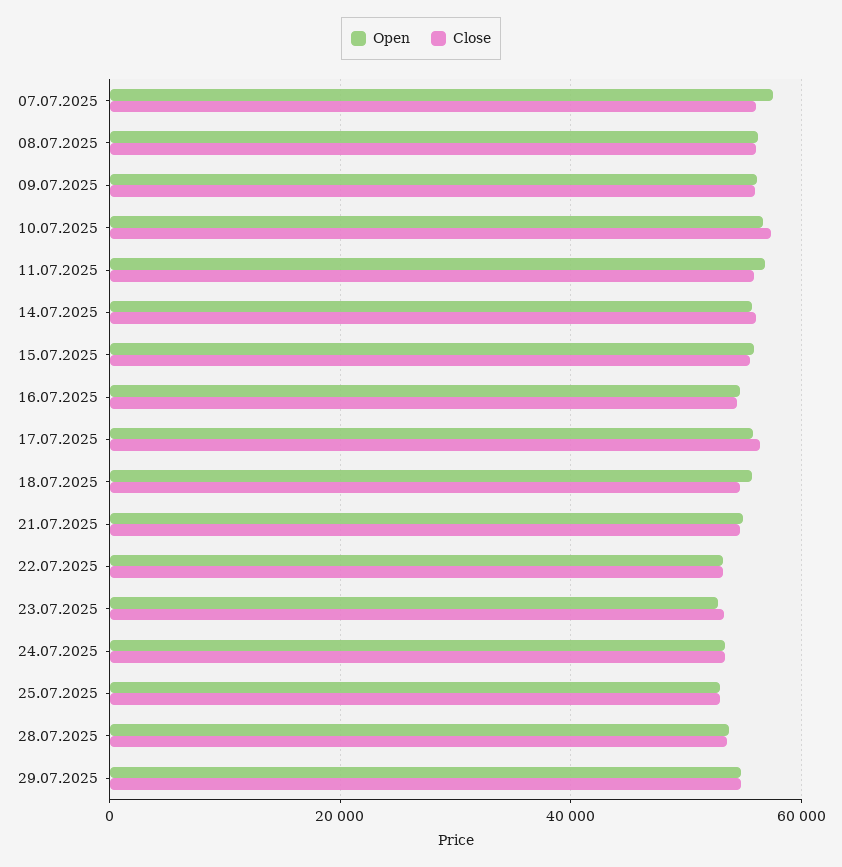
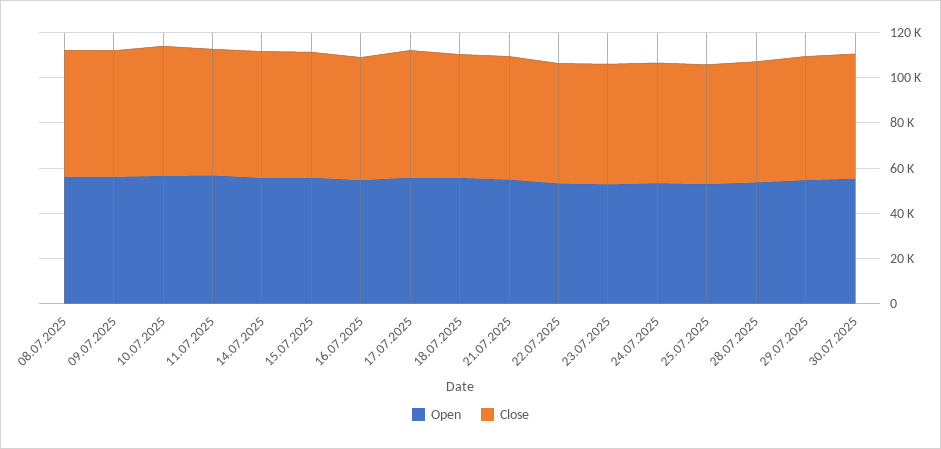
Open, 07.07.2025: 58000 -> none
Close, 07.07.2025: 56000 -> none
Open, 30.07.2025: none -> 55000
Close, 30.07.2025: none -> 55000

